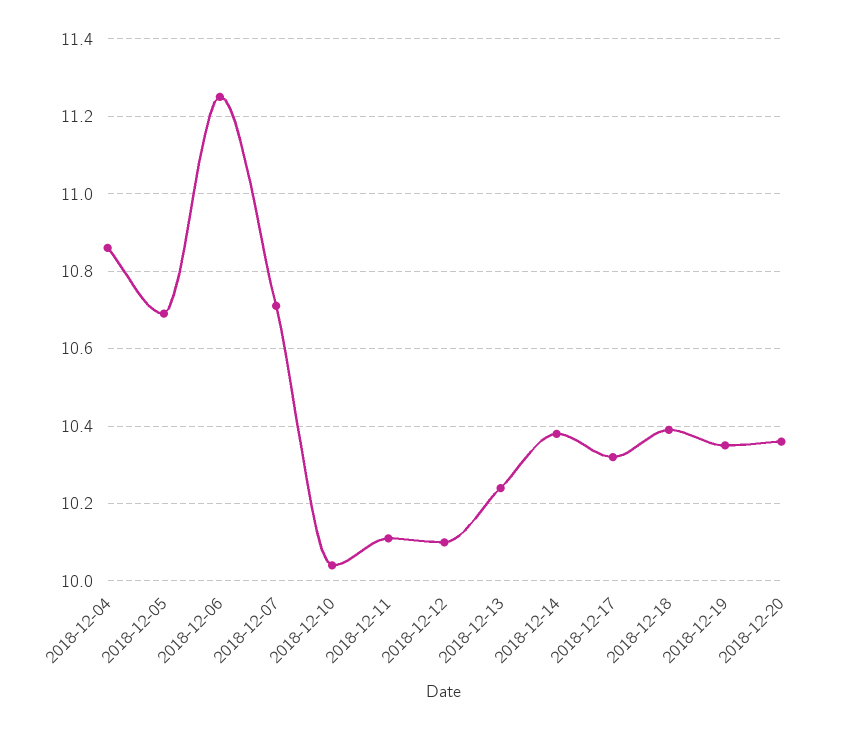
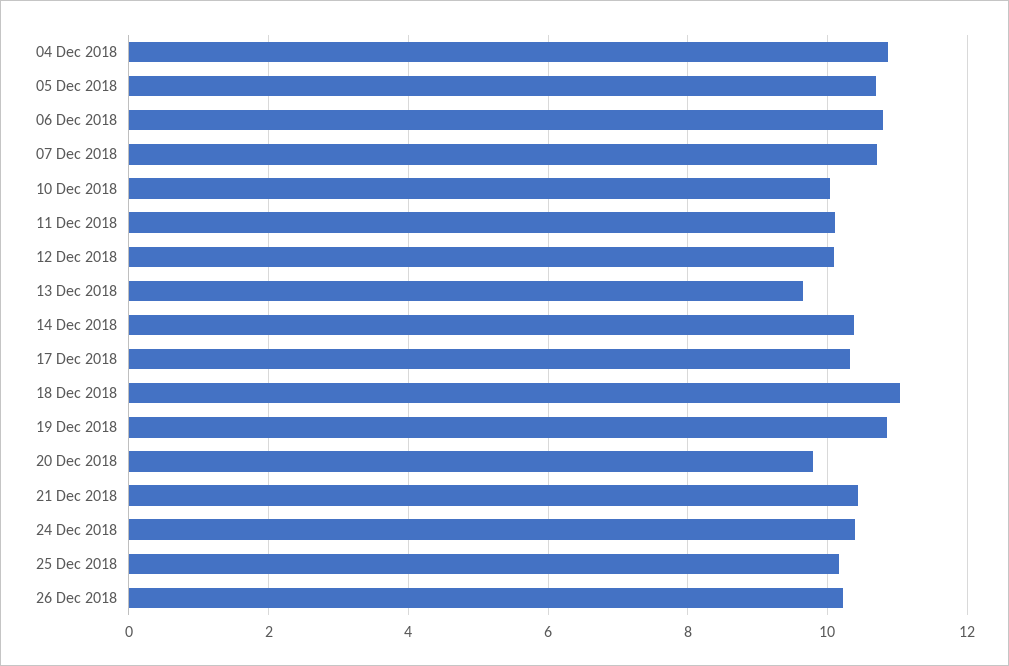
2018-12-06: 11.25 -> 10.8
2018-12-13: 10.25 -> 9.6
2018-12-18: 10.4 -> 11
2018-12-19: 10.35 -> 10.8
2018-12-20: 10.35 -> 9.8
21 Dec 2018: none -> 10.4
24 Dec 2018: none -> 10.4
25 Dec 2018: none -> 10.2
26 Dec 2018: none -> 10.2

